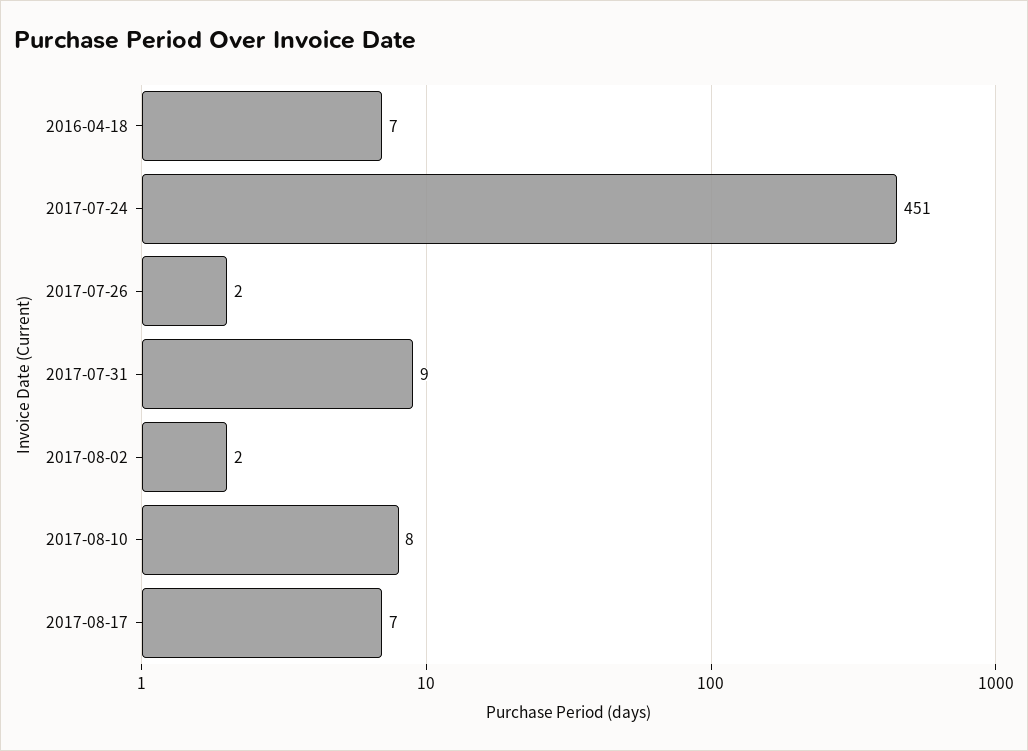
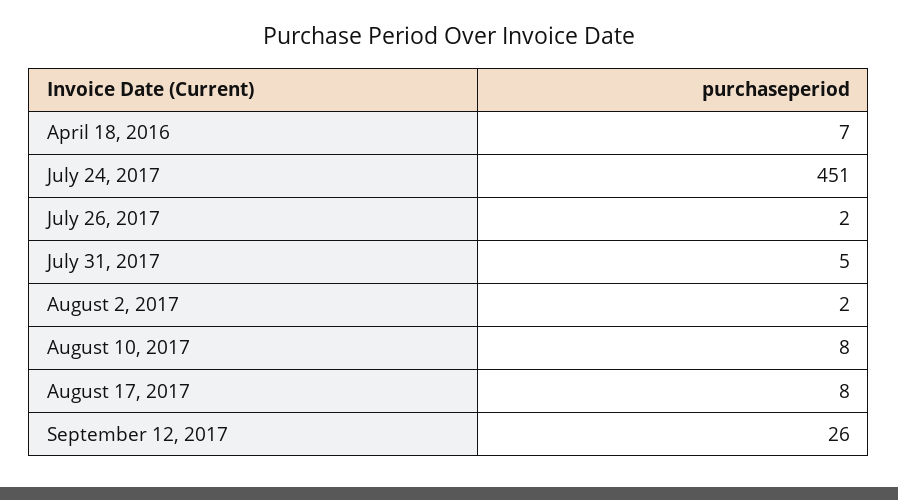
2017-07-31: 9 -> 5
2017-08-17: 7 -> 8
September 12, 2017: none -> 26

